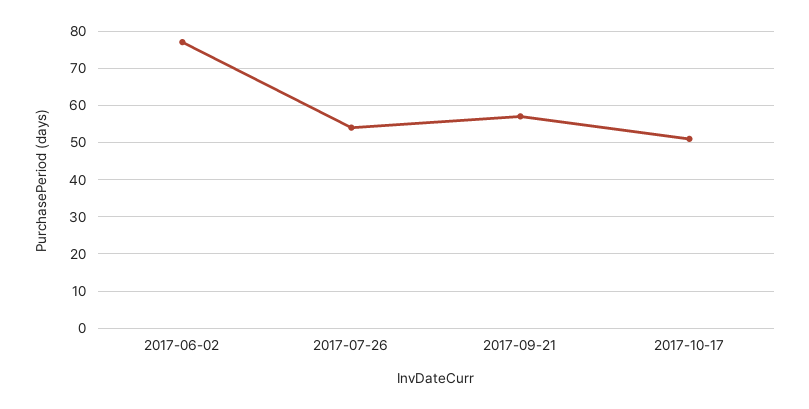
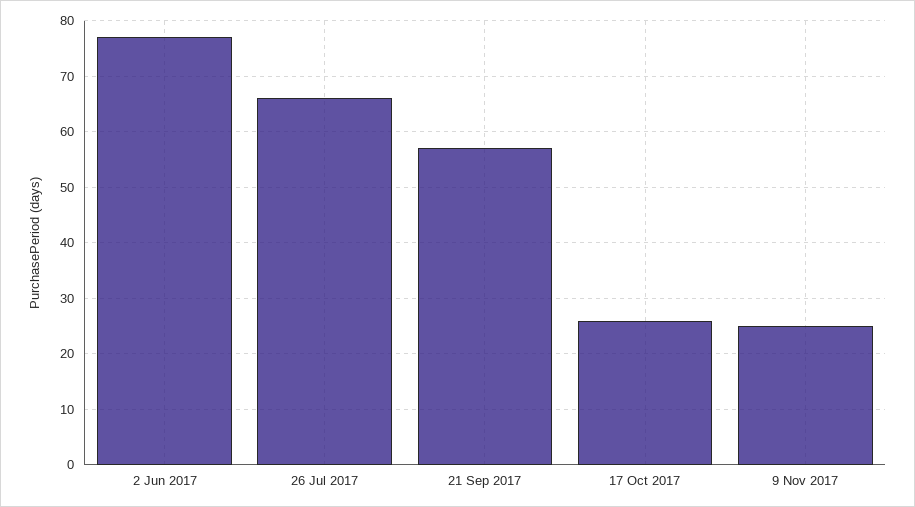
2017-07-26: 55 -> 65
2017-10-17: 50 -> 25
9 Nov 2017: none -> 25

